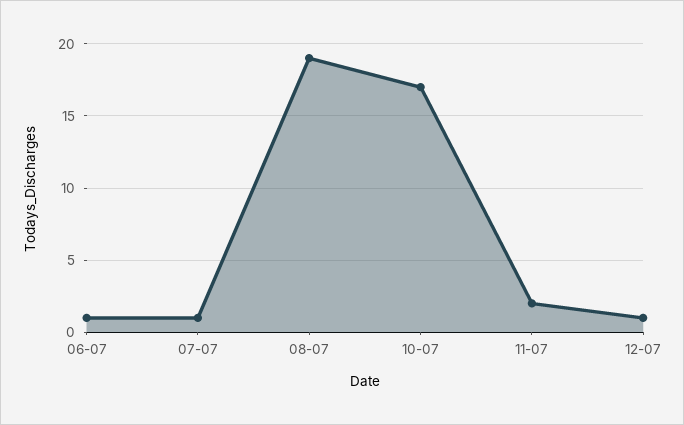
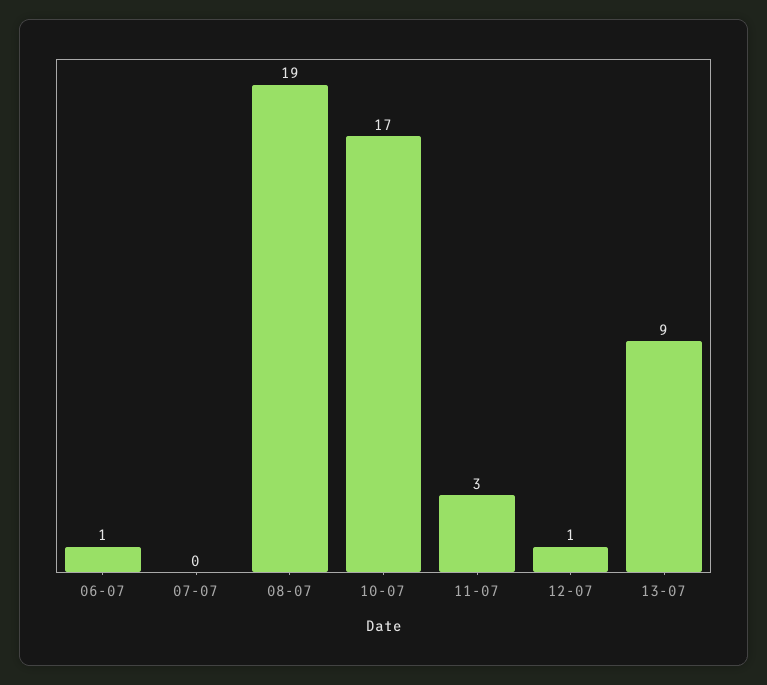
07-07: 1 -> 0
11-07: 2 -> 3
13-07: none -> 9

